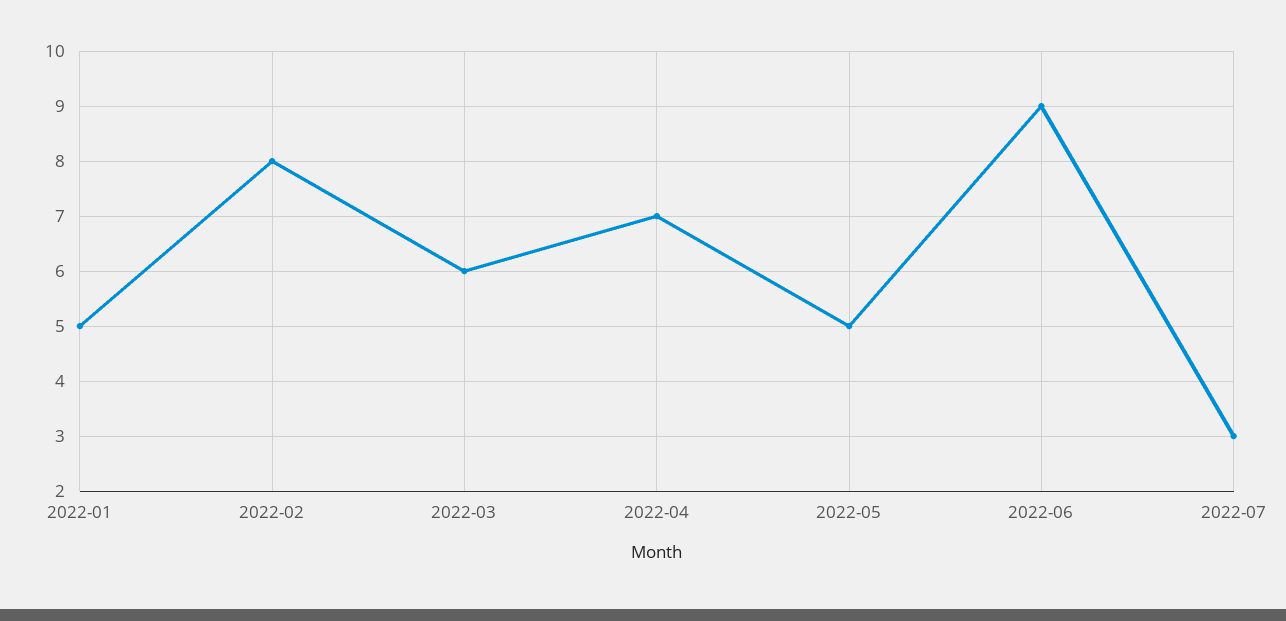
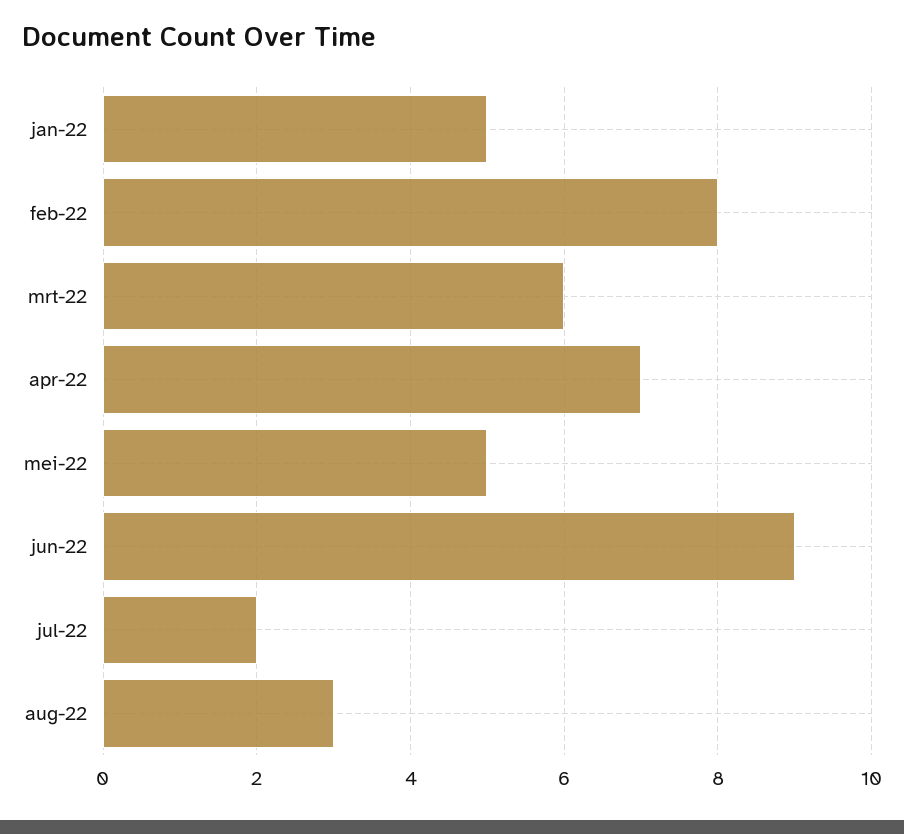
2022-07: 3 -> 2
aug-22: none -> 3

